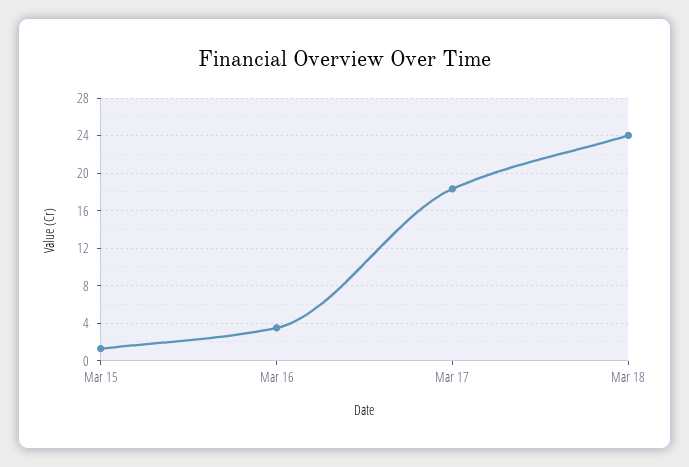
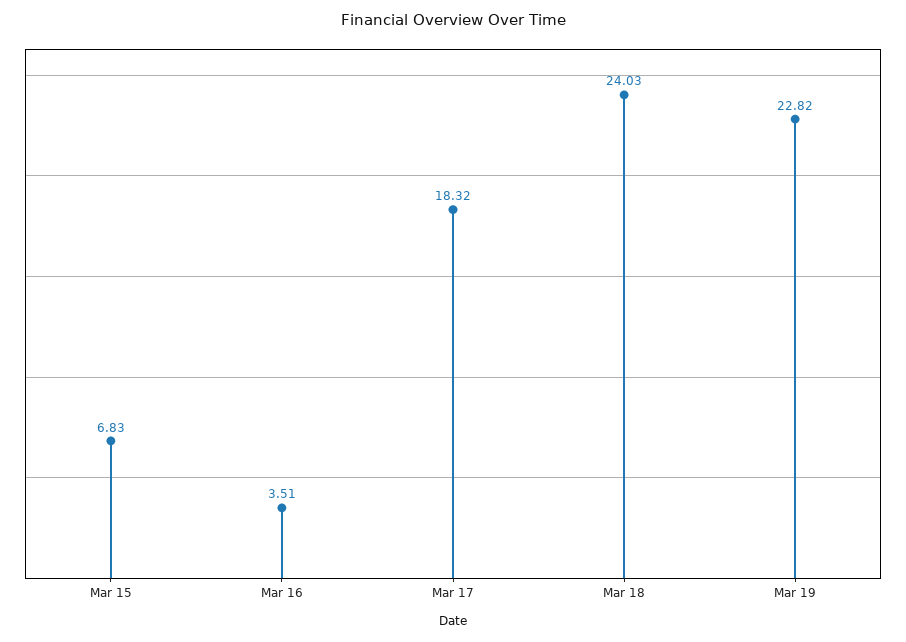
Mar 15: 1 -> 6.83
Mar 19: none -> 22.82

